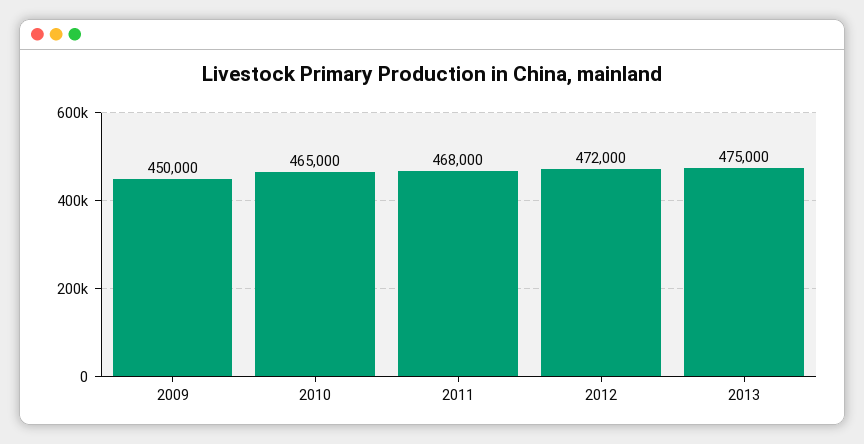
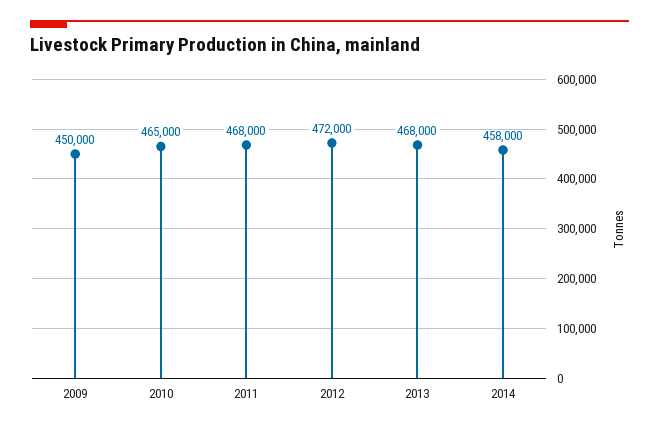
2013: 475000 -> 468000
2014: none -> 458000

